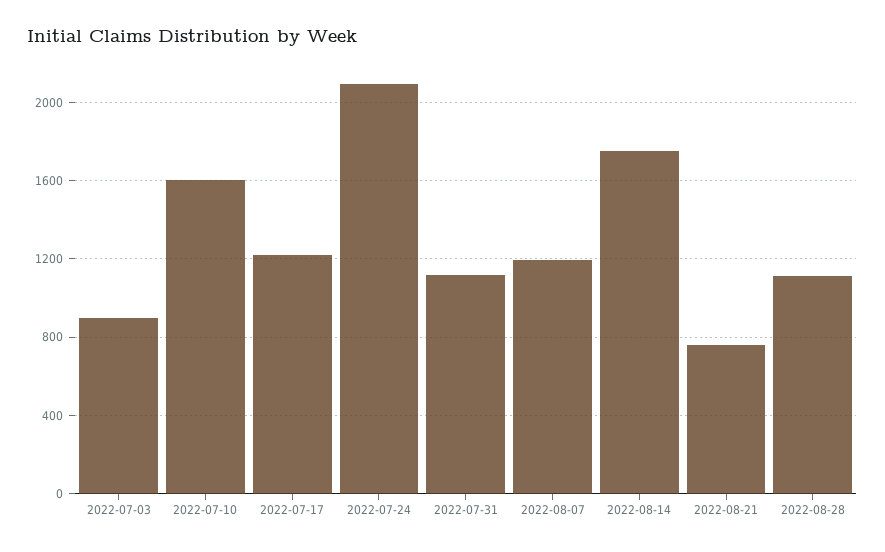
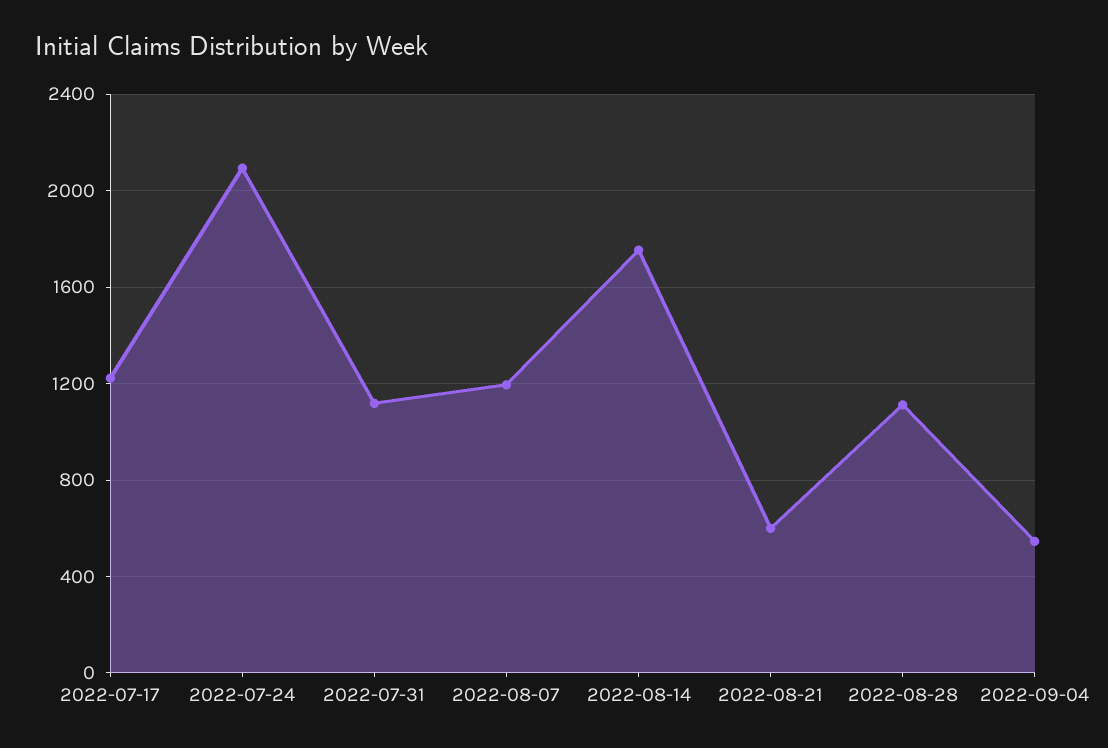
2022-07-03: 900 -> none
2022-07-10: 1600 -> none
2022-08-21: 750 -> 600
2022-09-04: none -> 550

